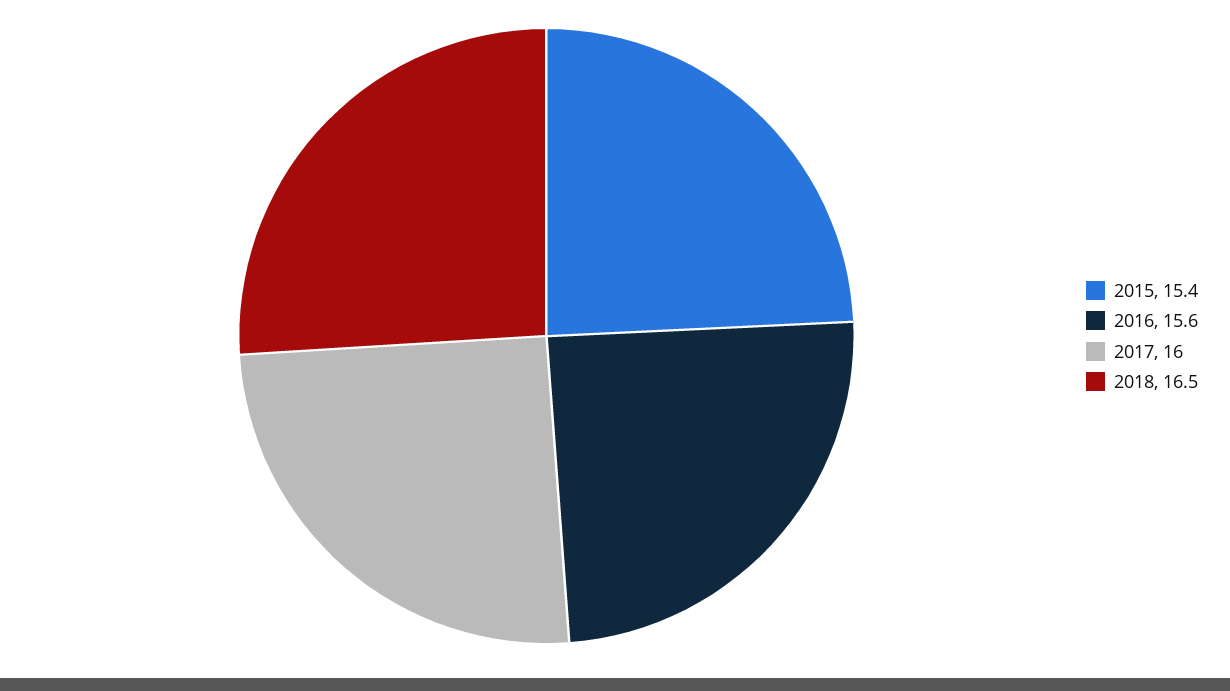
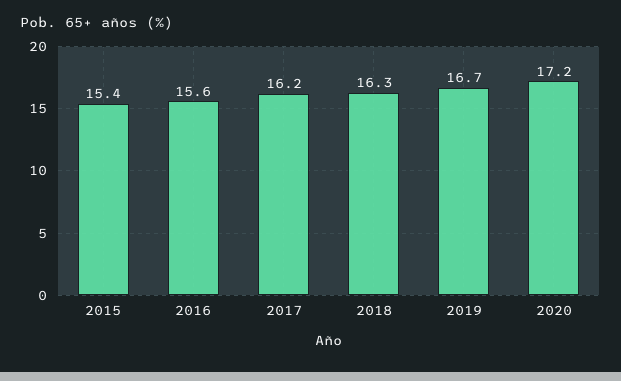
2017: 16 -> 16.2
2018: 16.5 -> 16.3
2019: none -> 16.7
2020: none -> 17.2

